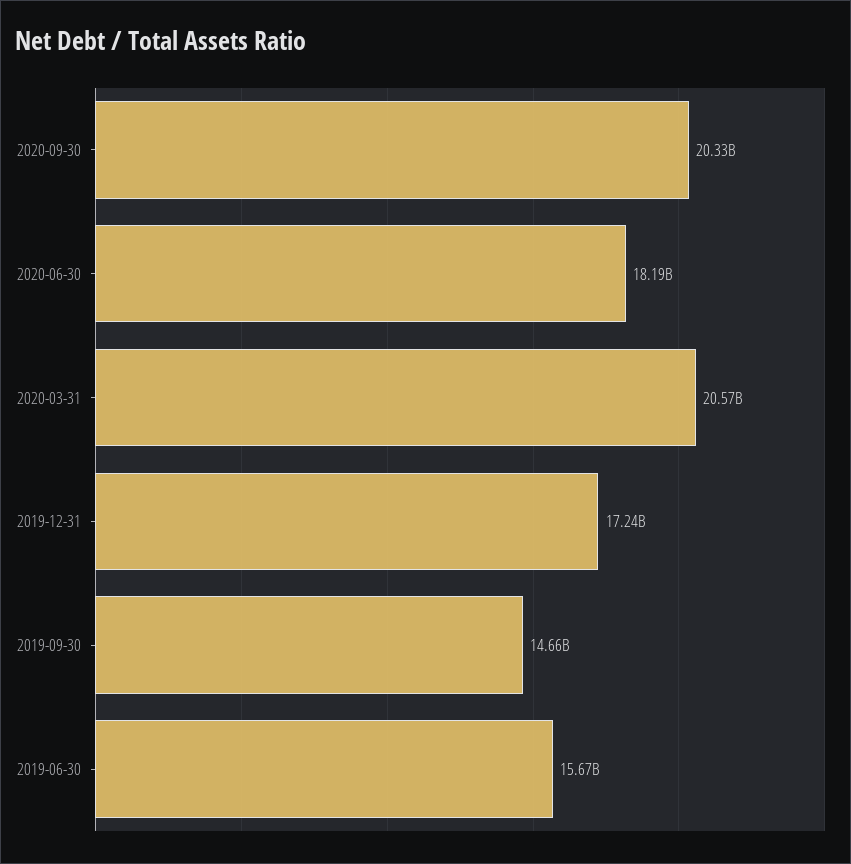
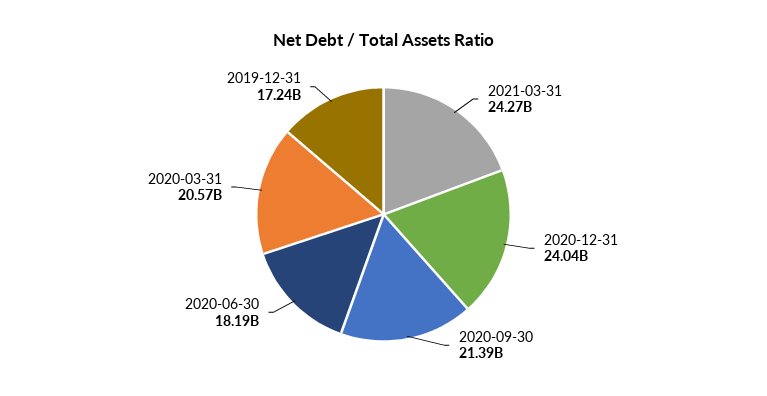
2020-09-30: 20330000000 -> 21390000000
2019-09-30: 14660000000 -> none
2019-06-30: 15670000000 -> none
2021-03-31: none -> 24270000000
2020-12-31: none -> 24040000000

